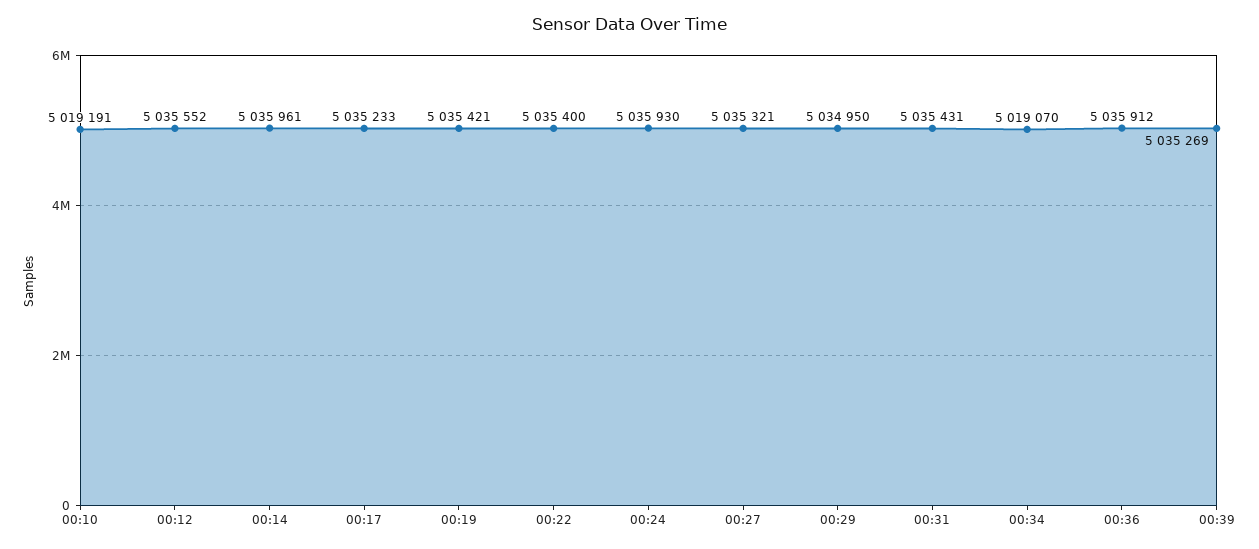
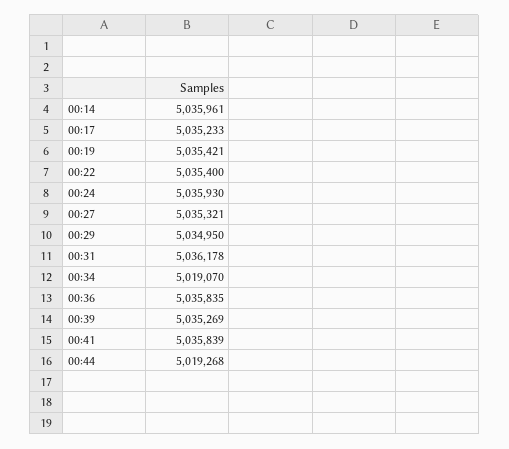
00:10: 5019191 -> none
00:12: 5035552 -> none
00:31: 5035431 -> 5036178
00:36: 5035912 -> 5035835
00:41: none -> 5035839
00:44: none -> 5019268

